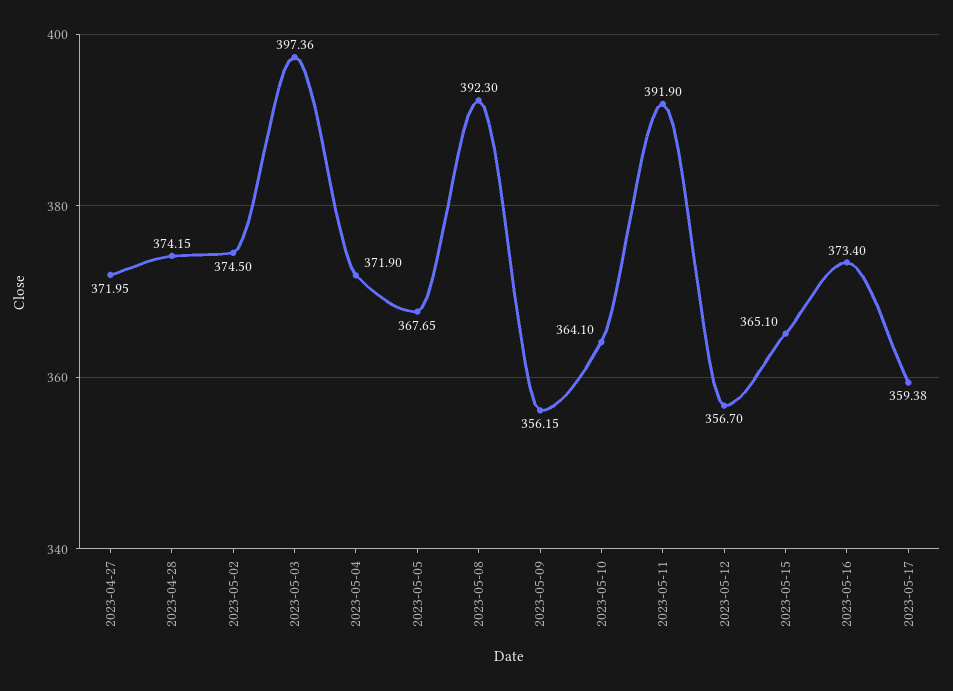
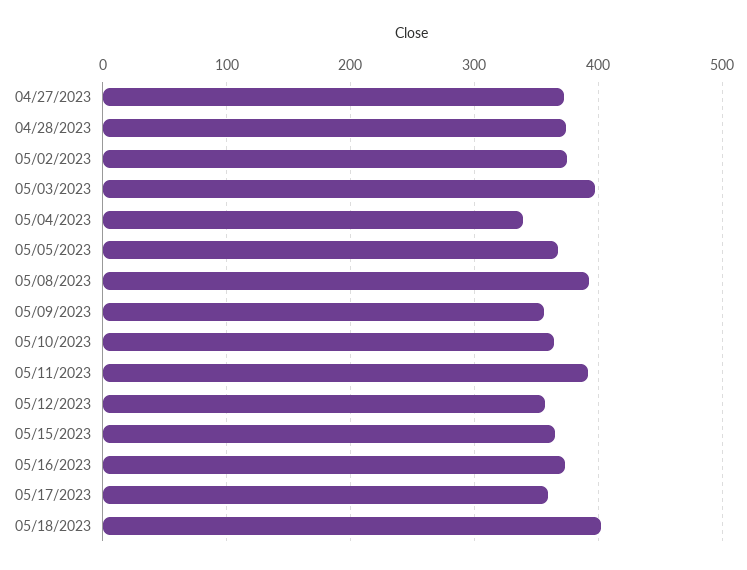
2023-05-04: 371.9 -> 340
05/18/2023: none -> 400

